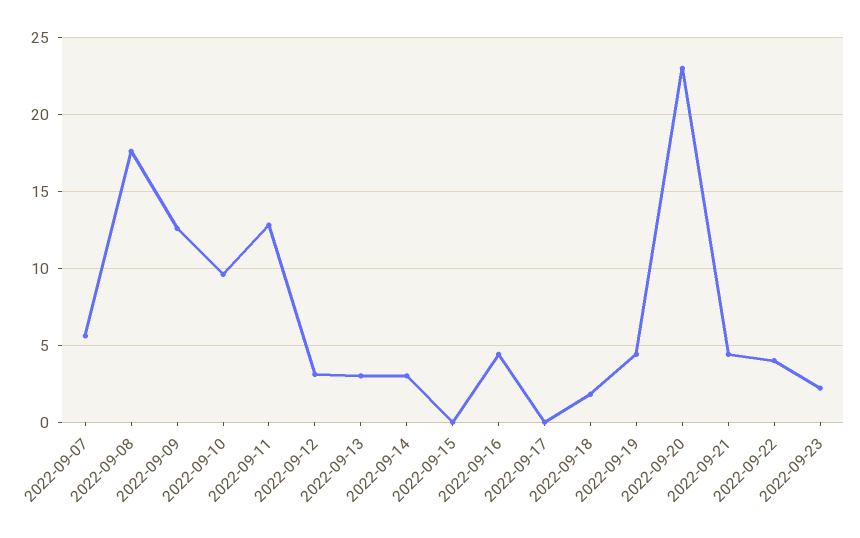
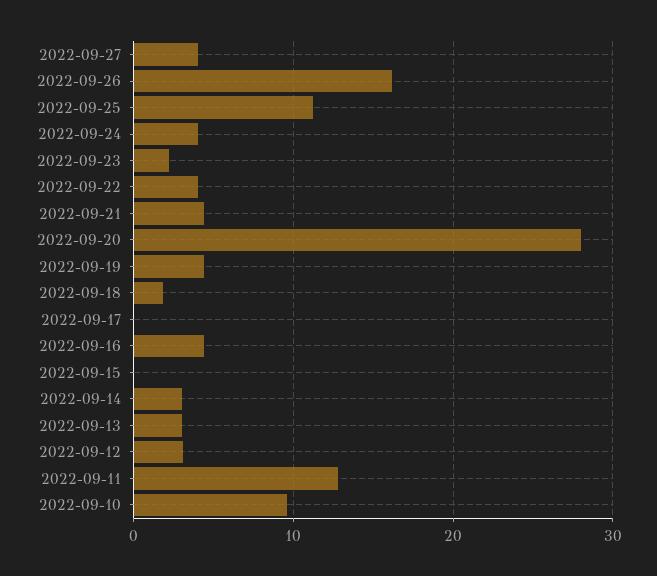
2022-09-07: 5.5 -> none
2022-09-08: 17.5 -> none
2022-09-09: 12.5 -> none
2022-09-20: 23 -> 28
2022-09-27: none -> 4
2022-09-26: none -> 16
2022-09-25: none -> 11
2022-09-24: none -> 4

